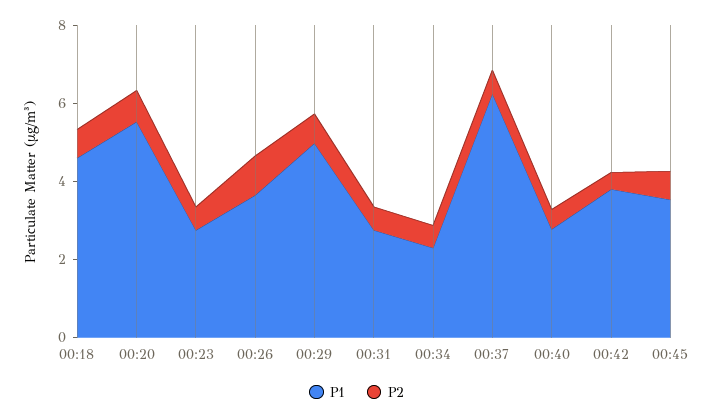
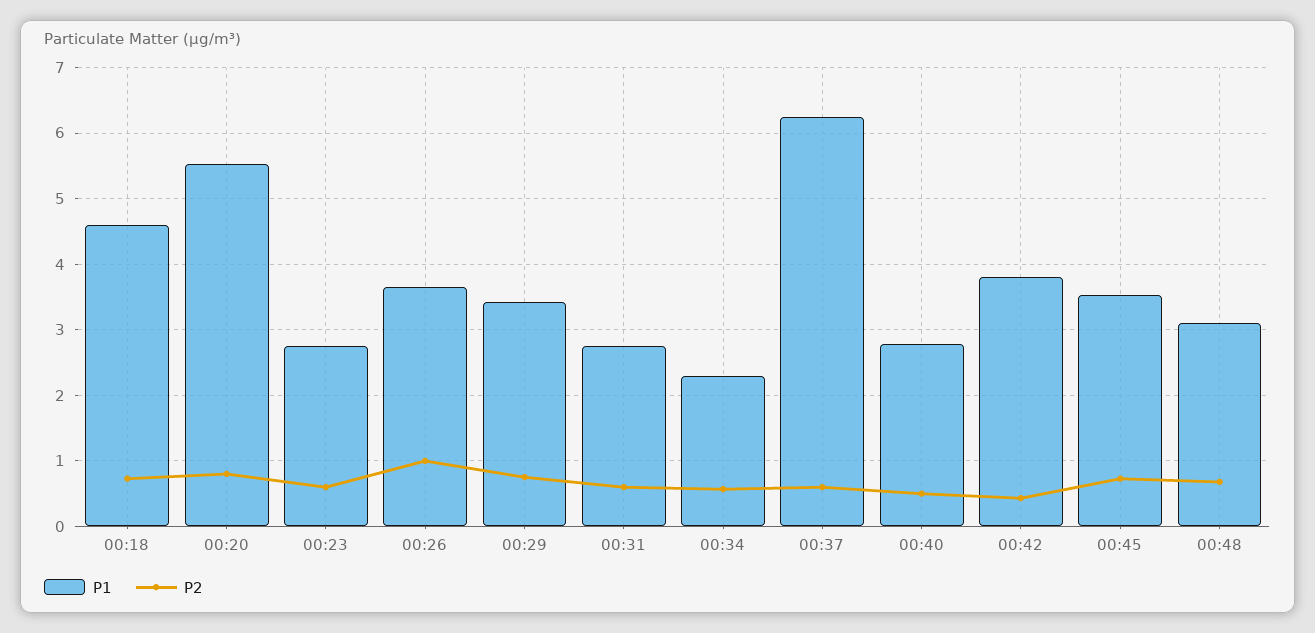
P1, 00:29: 5 -> 3.4
P1, 00:48: none -> 3.1
P2, 00:48: none -> 0.7

